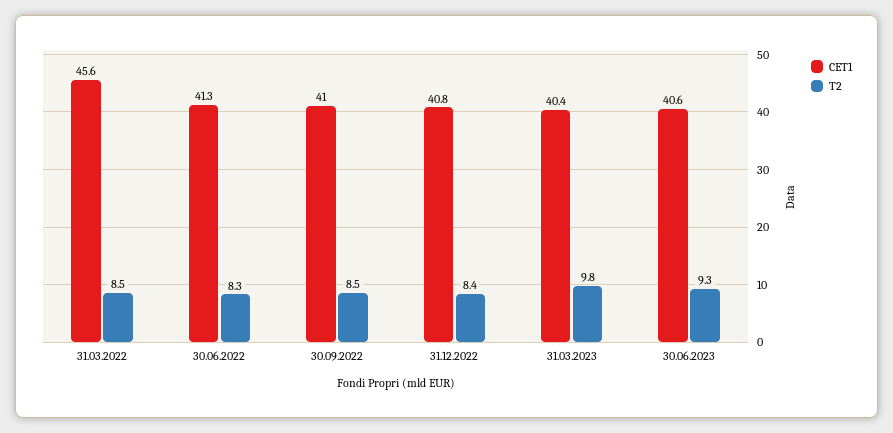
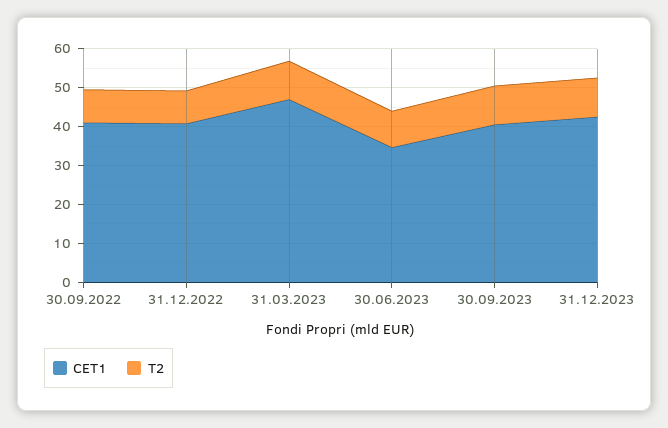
CET1, 31.03.2022: 45.6 -> none
T2, 31.03.2022: 8.5 -> none
CET1, 30.06.2022: 41.3 -> none
T2, 30.06.2022: 8.3 -> none
CET1, 31.03.2023: 40.4 -> 47.5
CET1, 30.06.2023: 40.6 -> 35
CET1, 30.09.2023: none -> 40
T2, 30.09.2023: none -> 10
CET1, 31.12.2023: none -> 42.5
T2, 31.12.2023: none -> 10

